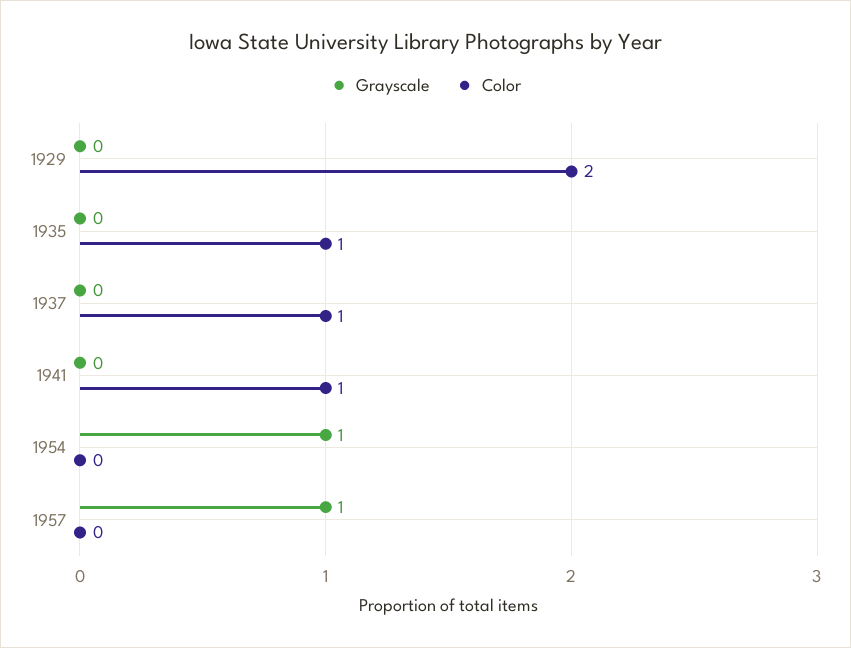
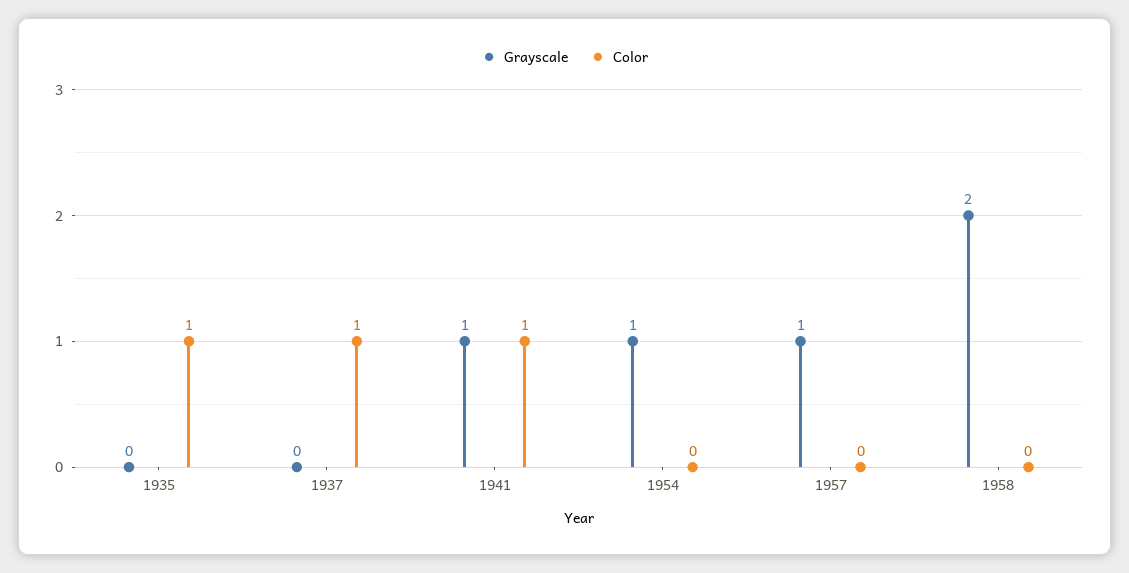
Grayscale, 1929: 0 -> none
Color, 1929: 2 -> none
Grayscale, 1941: 0 -> 1
Grayscale, 1958: none -> 2
Color, 1958: none -> 0

